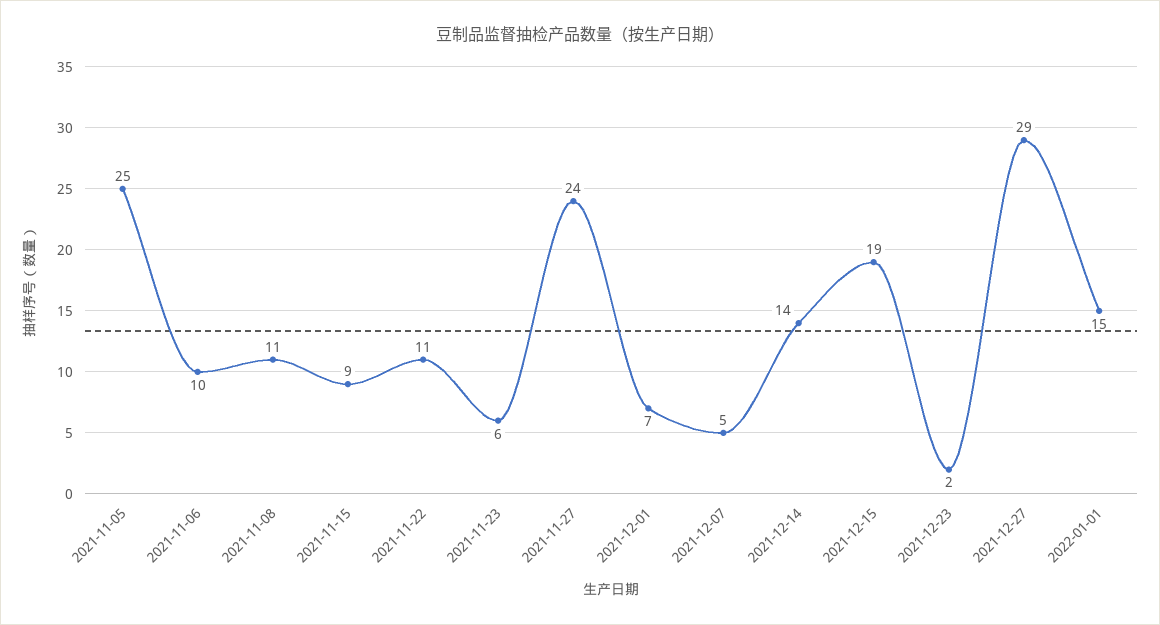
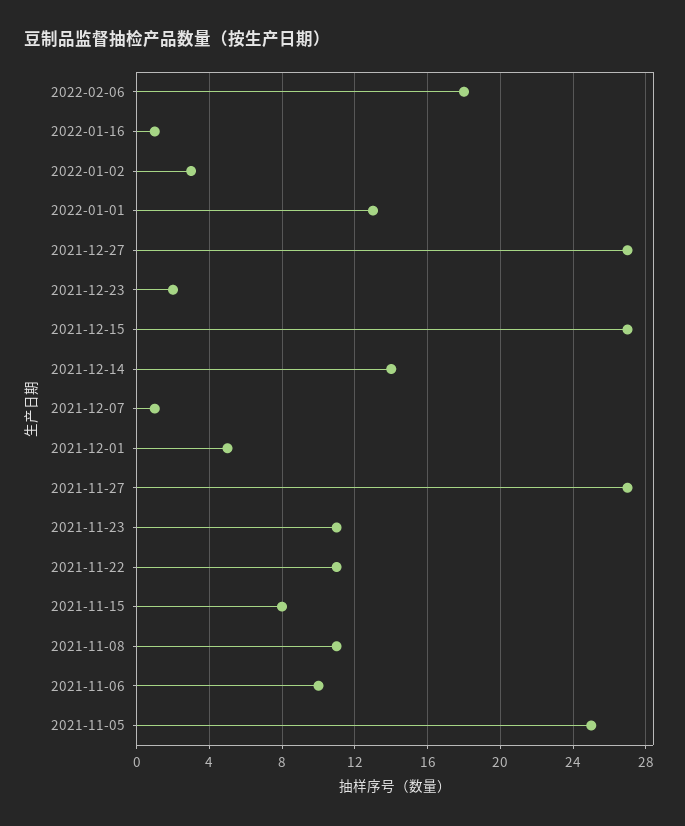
2021-11-15: 9 -> 8
2021-11-23: 6 -> 11
2021-11-27: 24 -> 27
2021-12-01: 7 -> 5
2021-12-07: 5 -> 1
2021-12-15: 19 -> 27
2021-12-27: 29 -> 27
2022-01-01: 15 -> 13
2022-02-06: none -> 18
2022-01-16: none -> 1
2022-01-02: none -> 3

